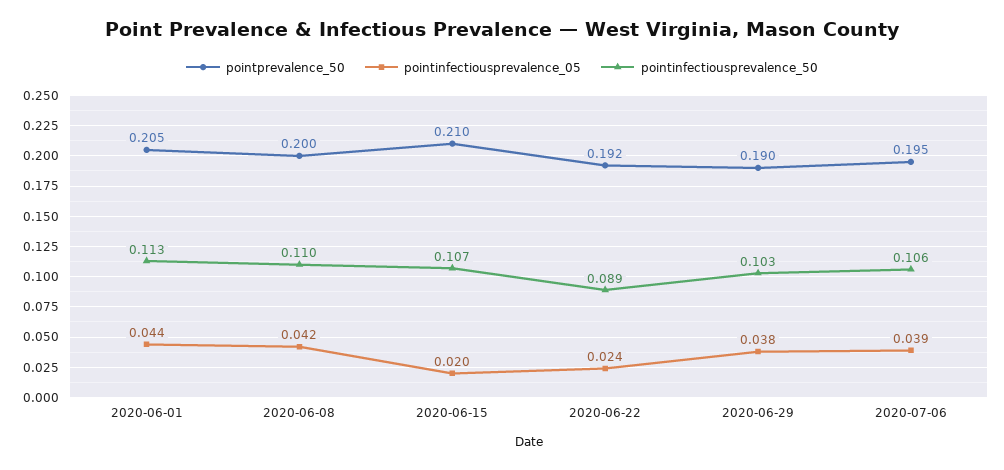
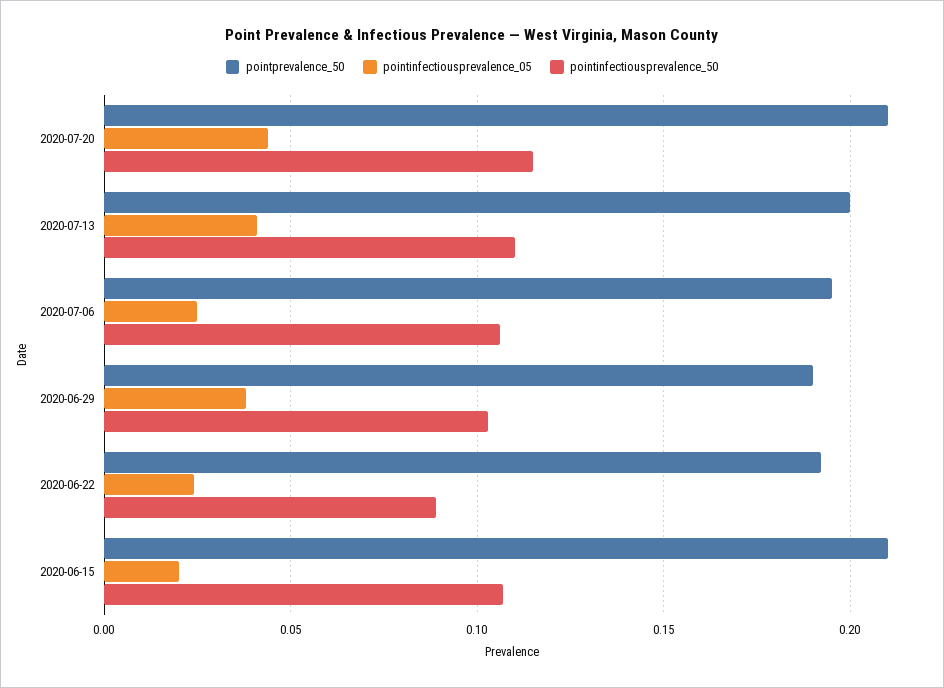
pointprevalence_50, 2020-06-01: 0.205 -> none
pointinfectiousprevalence_05, 2020-06-01: 0.044 -> none
pointinfectiousprevalence_50, 2020-06-01: 0.113 -> none
pointprevalence_50, 2020-06-08: 0.2 -> none
pointinfectiousprevalence_05, 2020-06-08: 0.042 -> none
pointinfectiousprevalence_50, 2020-06-08: 0.11 -> none
pointinfectiousprevalence_05, 2020-07-06: 0.039 -> 0.025
pointprevalence_50, 2020-07-20: none -> 0.21
pointinfectiousprevalence_05, 2020-07-20: none -> 0.045
pointinfectiousprevalence_50, 2020-07-20: none -> 0.115
pointprevalence_50, 2020-07-13: none -> 0.2
pointinfectiousprevalence_05, 2020-07-13: none -> 0.04
pointinfectiousprevalence_50, 2020-07-13: none -> 0.11

